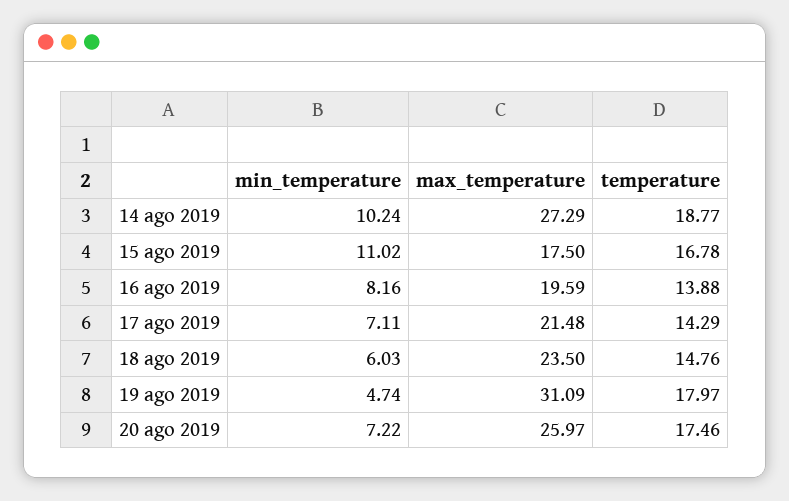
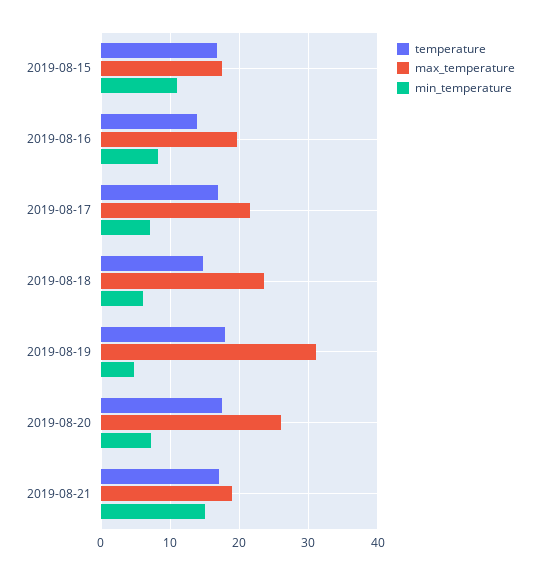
min_temperature, 14 ago 2019: 10.24 -> none
max_temperature, 14 ago 2019: 27.29 -> none
temperature, 14 ago 2019: 18.77 -> none
temperature, 17 ago 2019: 14.29 -> 17
temperature, 2019-08-21: none -> 17
max_temperature, 2019-08-21: none -> 19
min_temperature, 2019-08-21: none -> 15

